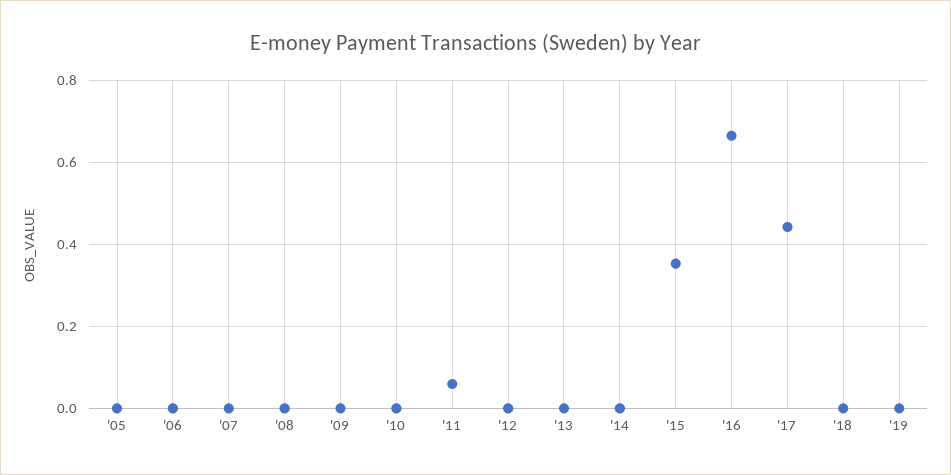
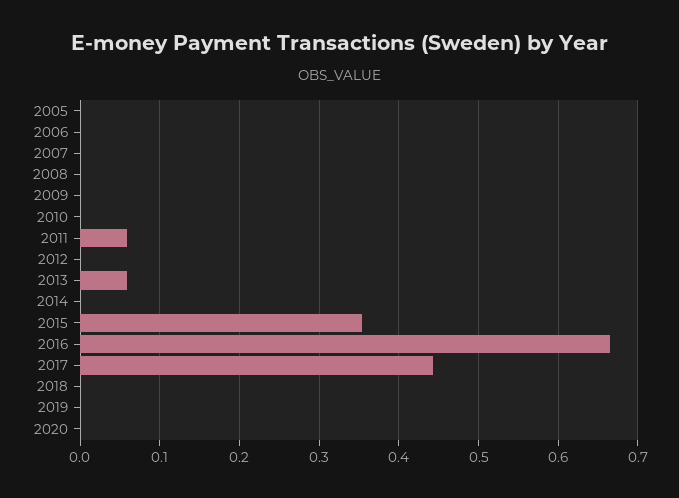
'13: 0 -> 0.06
2020: none -> 0

